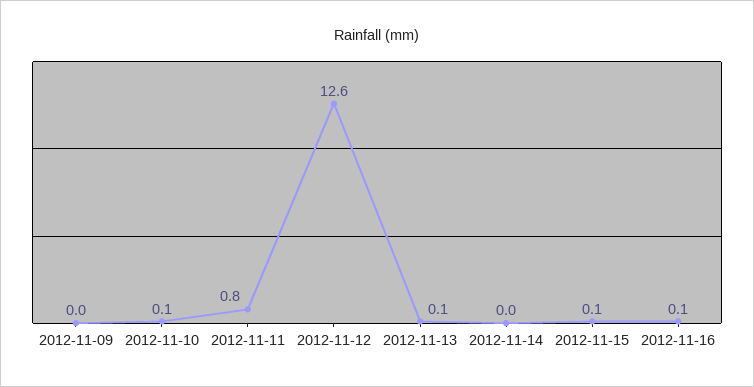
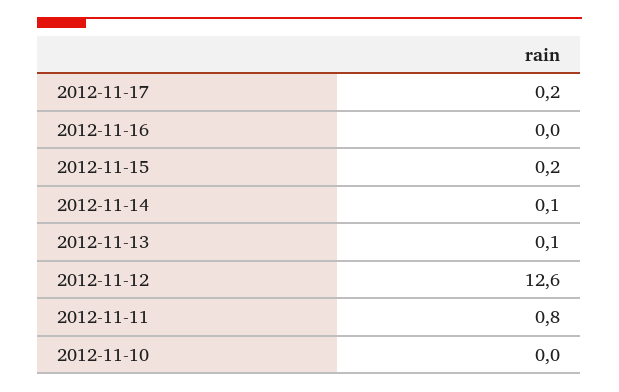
2012-11-09: 0 -> none
2012-11-10: 0.1 -> 0
2012-11-14: 0 -> 0.1
2012-11-15: 0.1 -> 0.2
2012-11-16: 0.1 -> 0
2012-11-17: none -> 0.2

